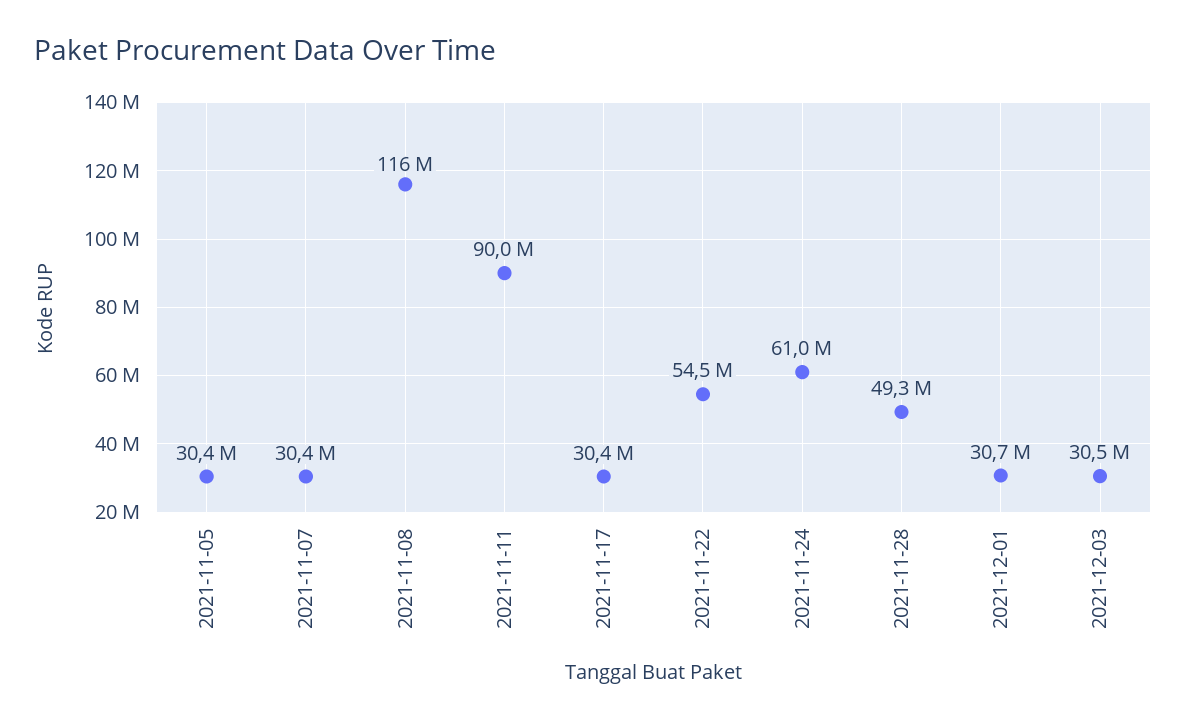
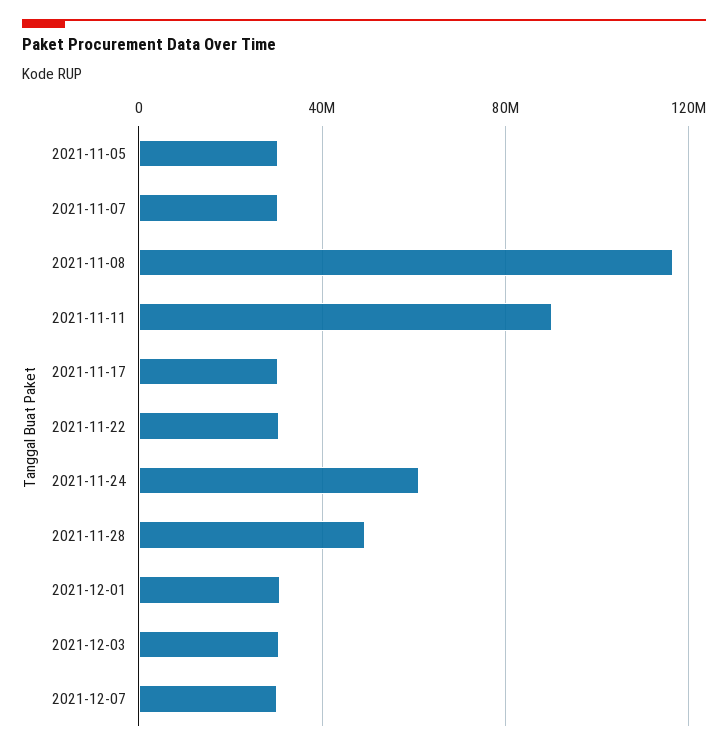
2021-11-22: 54500000 -> 30000000
2021-12-07: none -> 30000000

